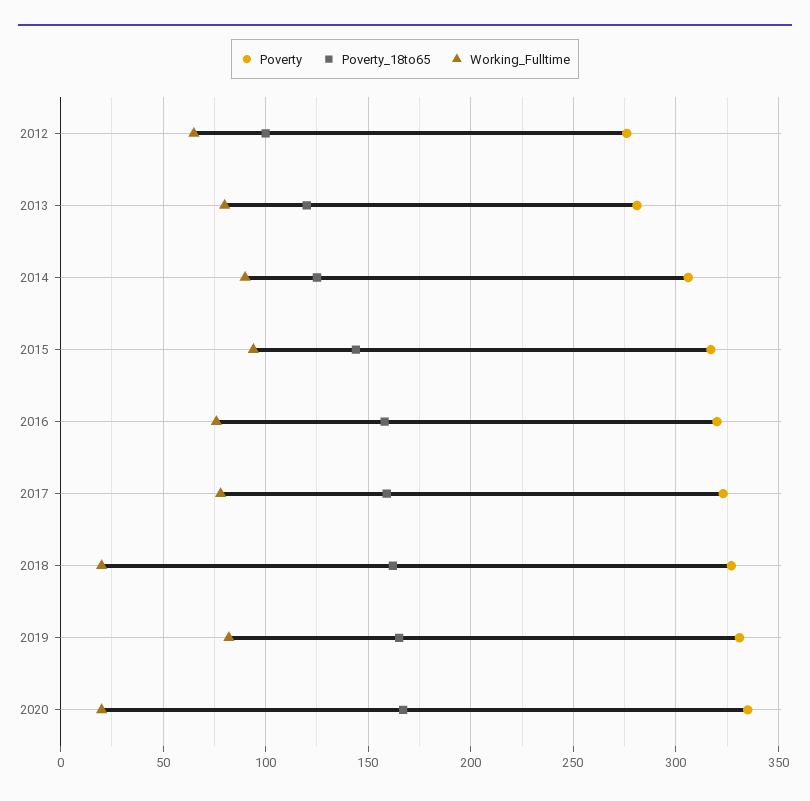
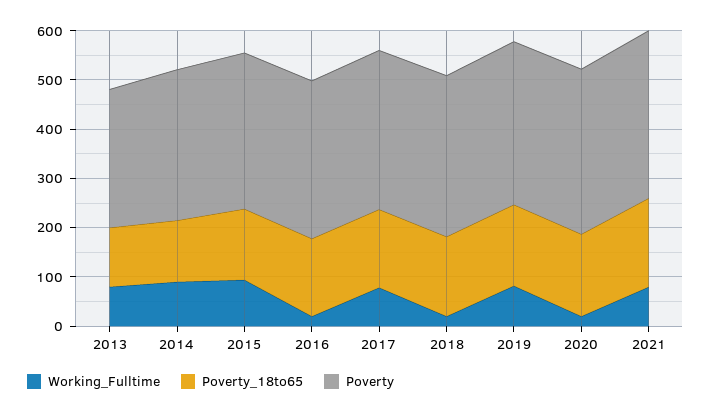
Poverty, 2012: 275 -> none
Poverty_18to65, 2012: 100 -> none
Working_Fulltime, 2012: 65 -> none
Working_Fulltime, 2016: 75 -> 20
Working_Fulltime, 2021: none -> 80
Poverty_18to65, 2021: none -> 180
Poverty, 2021: none -> 340

